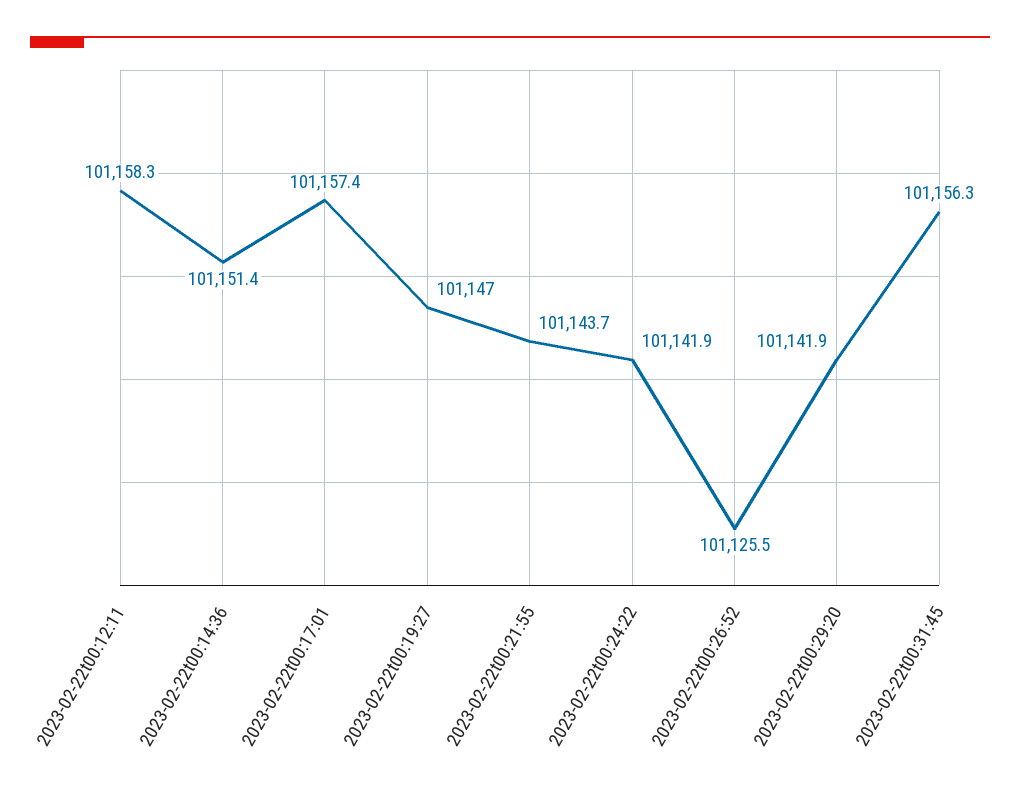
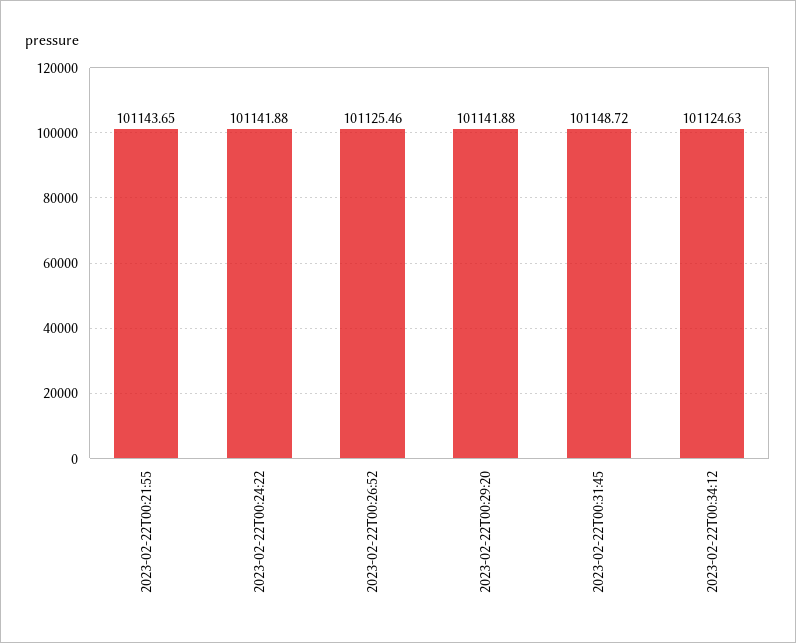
2023-02-22t00:12:11: 101158.3 -> none
2023-02-22t00:14:36: 101151.4 -> none
2023-02-22t00:17:01: 101157.4 -> none
2023-02-22t00:19:27: 101147 -> none
2023-02-22t00:31:45: 101156.3 -> 101148.72
2023-02-22T00:34:12: none -> 101124.63

